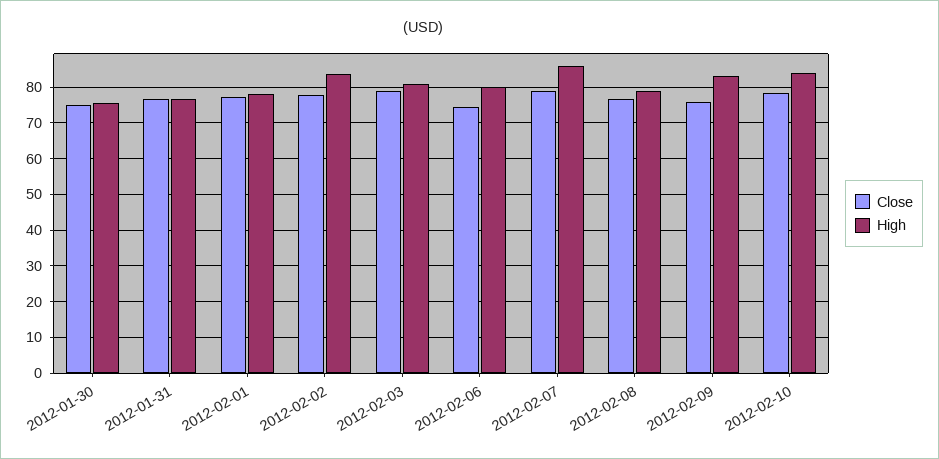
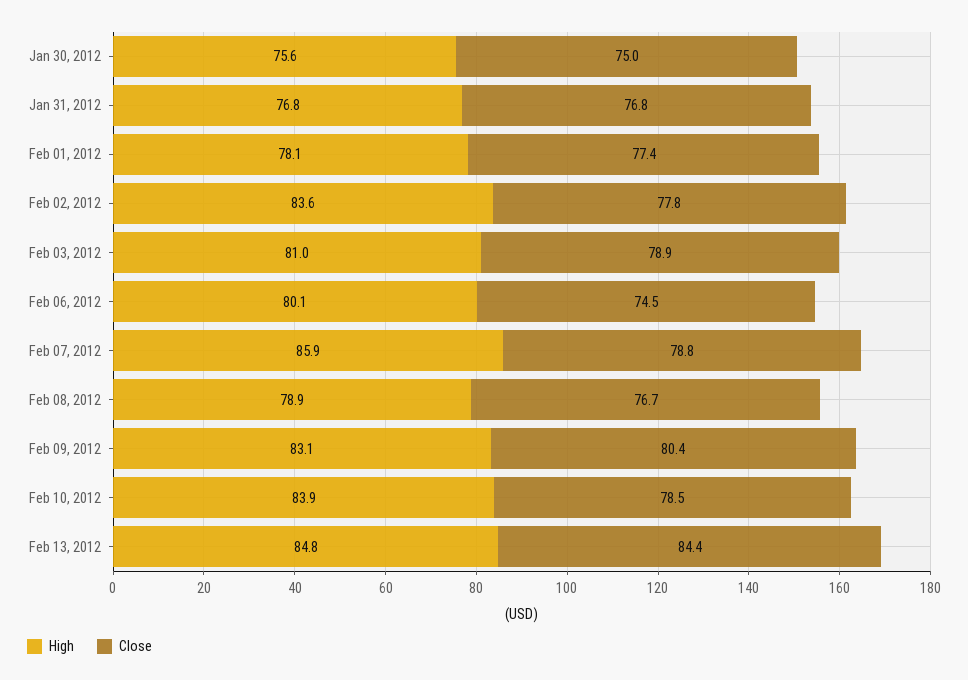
Close, 2012-02-09: 76 -> 80.4
High, Feb 13, 2012: none -> 84.8
Close, Feb 13, 2012: none -> 84.4

